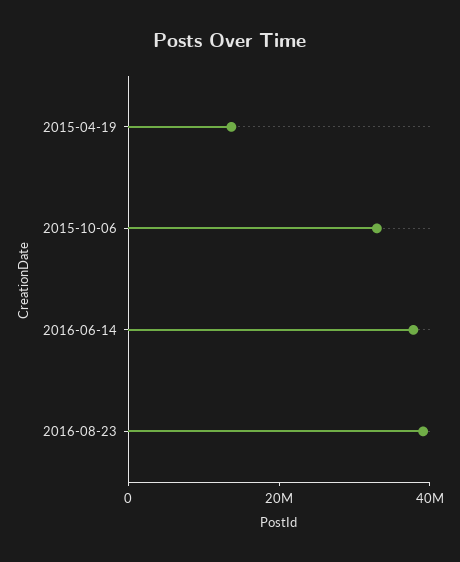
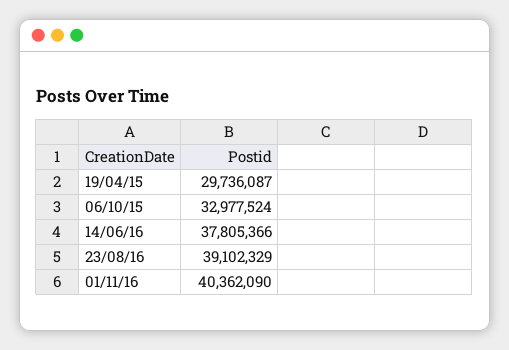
2015-04-19: 15000000 -> 29736087
01/11/16: none -> 40362090

